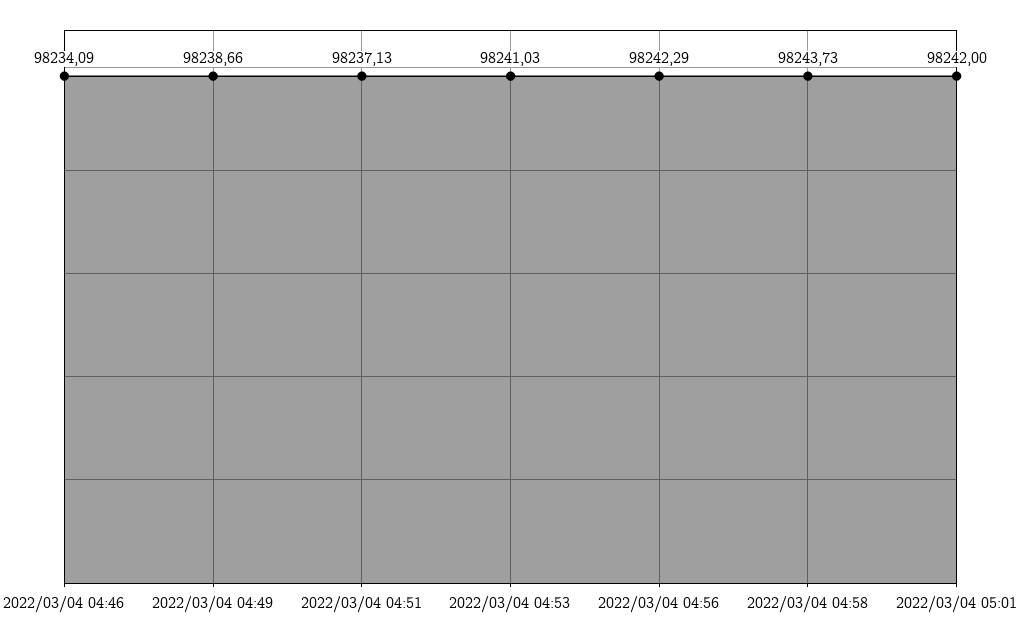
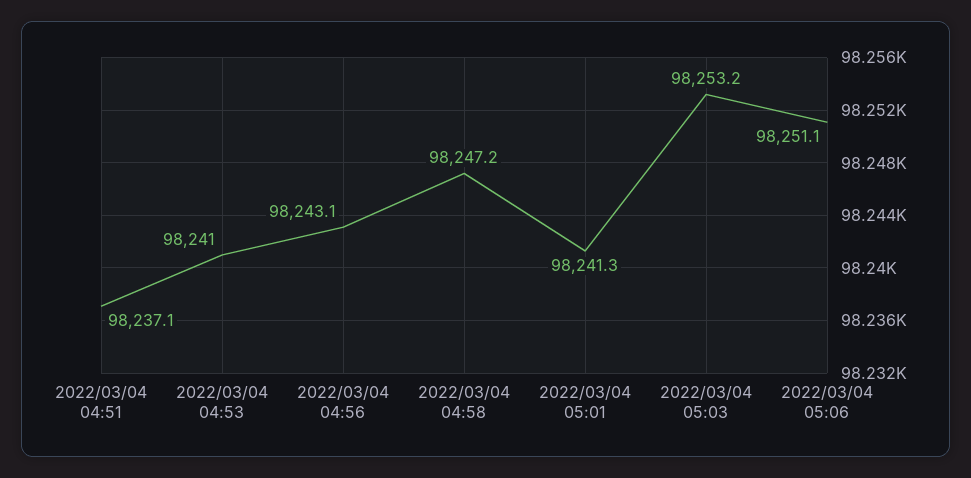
2022/03/04 04:46: 98234.09 -> none
2022/03/04 04:49: 98238.66 -> none
2022/03/04 04:56: 98242.29 -> 98243.1
2022/03/04 04:58: 98243.73 -> 98247.2
2022/03/04 05:01: 98242 -> 98241.3
2022/03/04 05:03: none -> 98253.2
2022/03/04 05:06: none -> 98251.1

